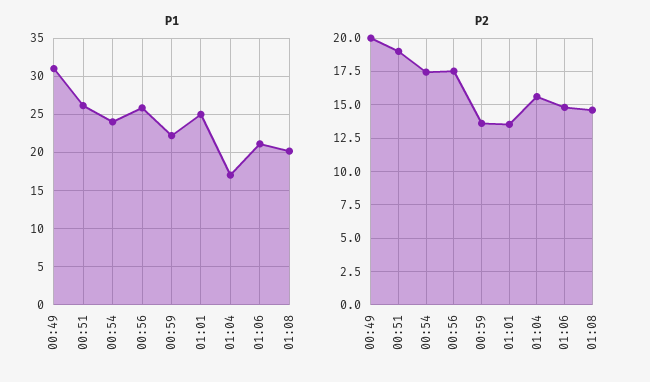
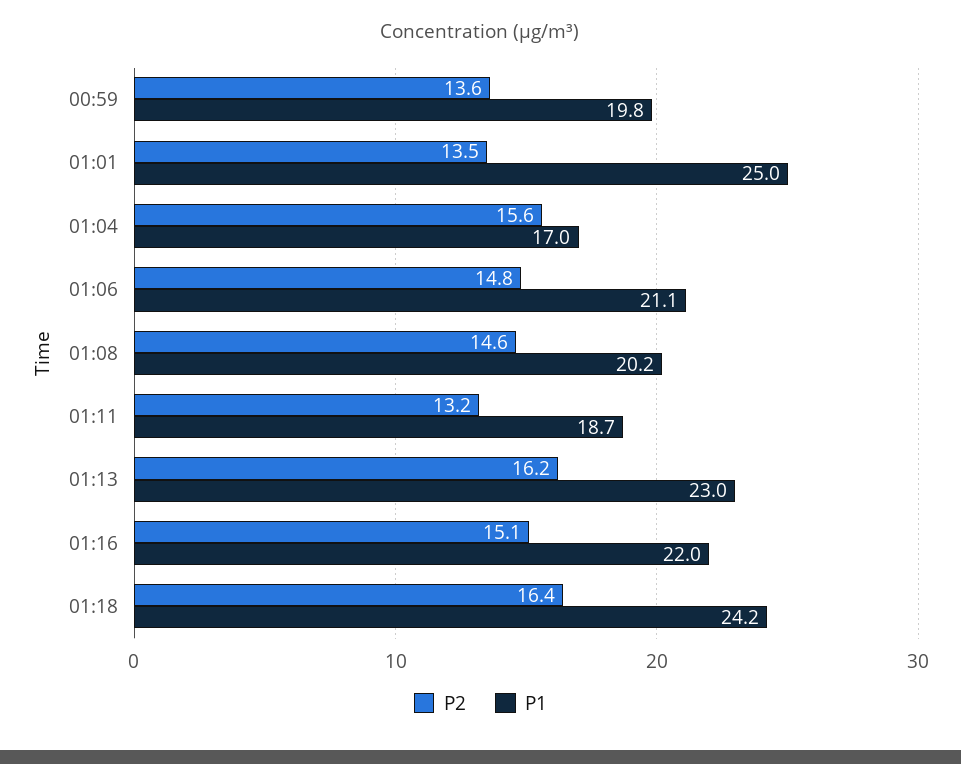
P1, 00:49: 31 -> none
P1, 00:51: 26 -> none
P1, 00:54: 24 -> none
P1, 00:56: 26 -> none
P1, 00:59: 22 -> 19.8
P2, 00:49: 20 -> none
P2, 00:51: 19 -> none
P2, 00:54: 17.5 -> none
P2, 00:56: 17.5 -> none
P2, 01:11: none -> 13.2
P1, 01:11: none -> 18.7
P2, 01:13: none -> 16.2
P1, 01:13: none -> 23
P2, 01:16: none -> 15.1
P1, 01:16: none -> 22
P2, 01:18: none -> 16.4
P1, 01:18: none -> 24.2

